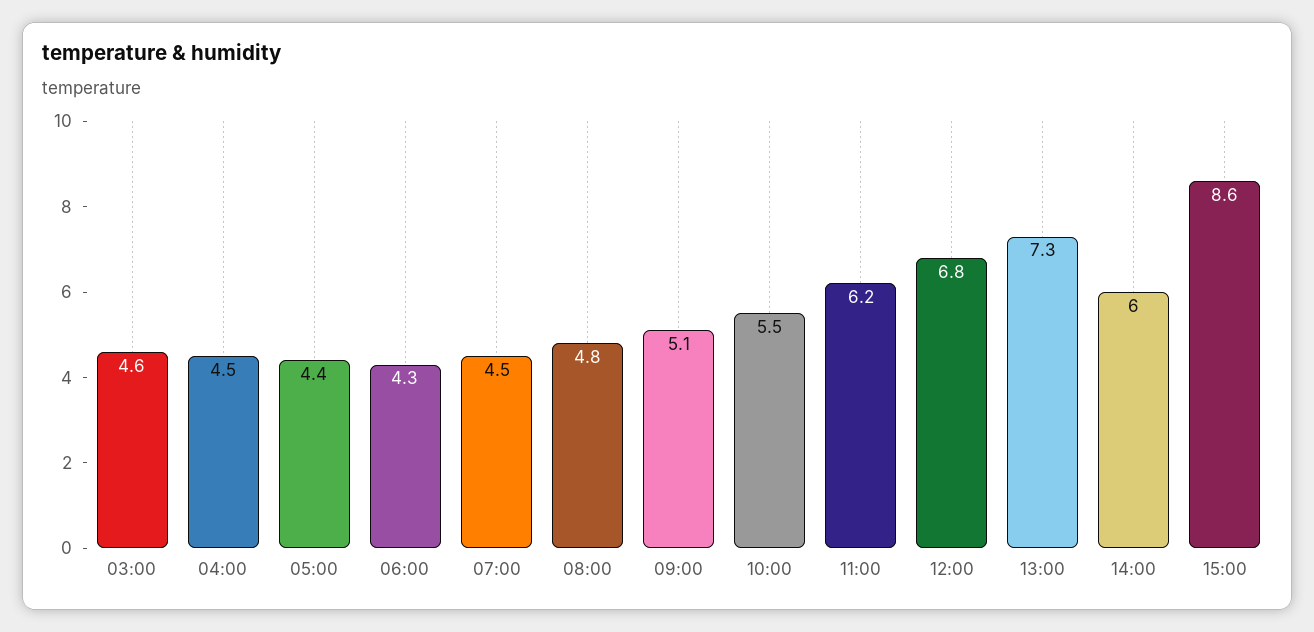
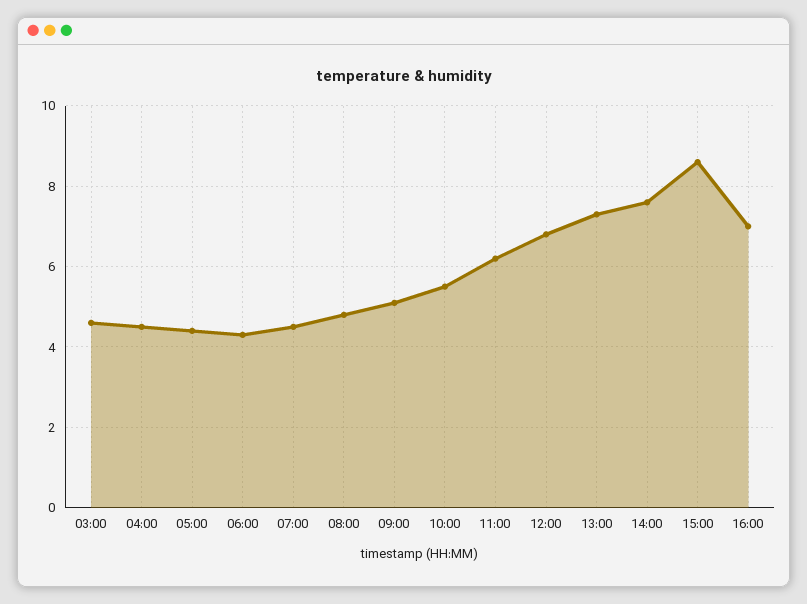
14:00: 6 -> 7.5
16:00: none -> 7

